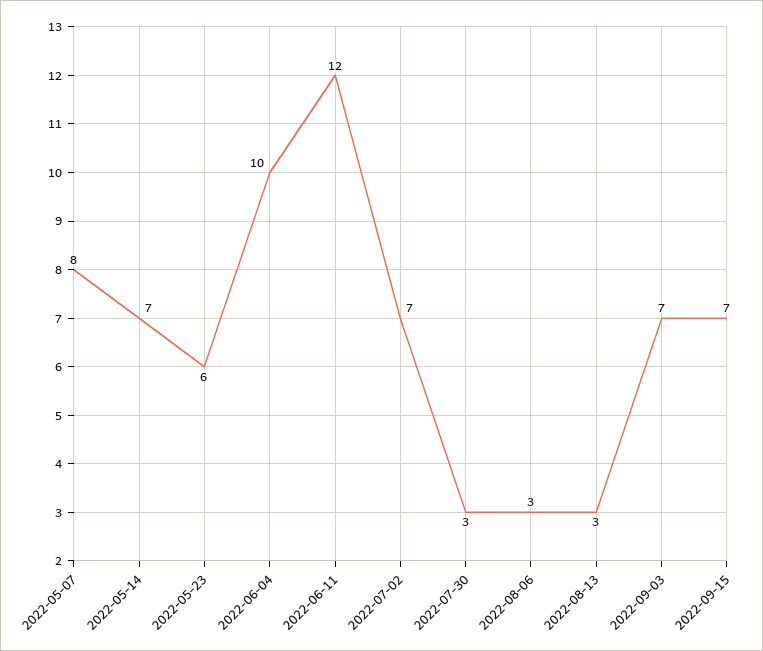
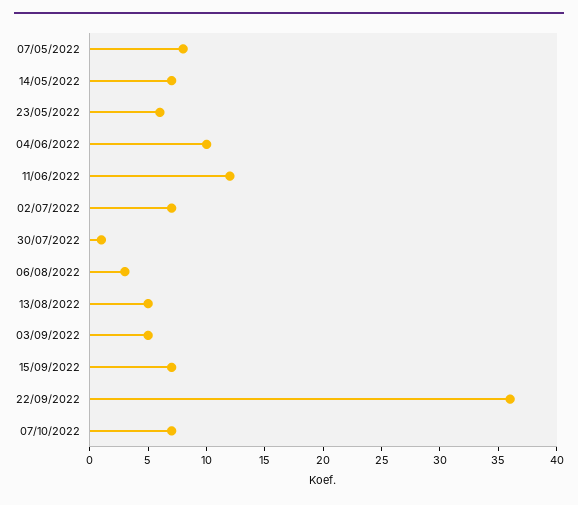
2022-07-30: 3 -> 1
2022-08-13: 3 -> 5
2022-09-03: 7 -> 5
22/09/2022: none -> 36
07/10/2022: none -> 7

